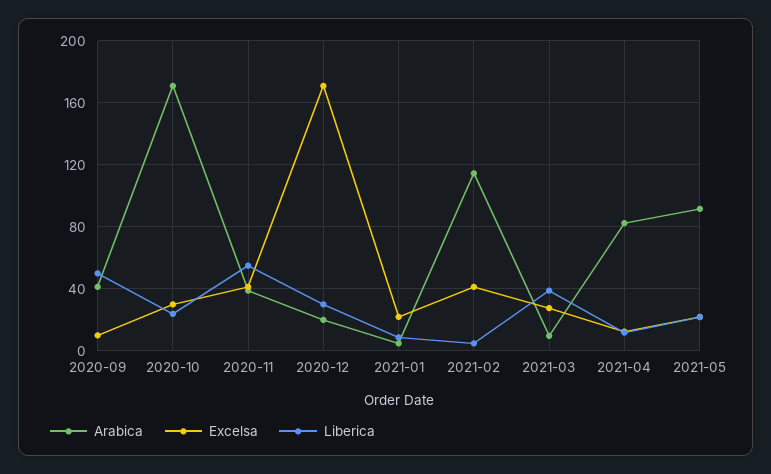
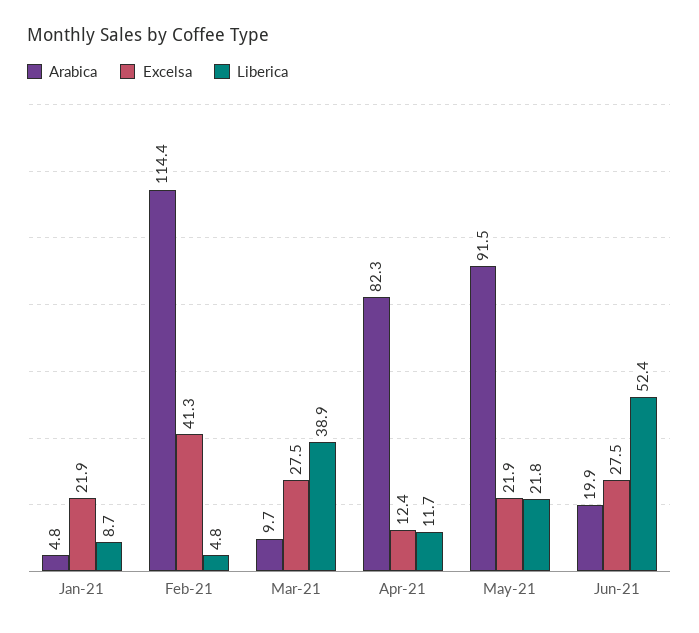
Arabica, 2020-09: 40 -> none
Excelsa, 2020-09: 10 -> none
Liberica, 2020-09: 50 -> none
Arabica, 2020-10: 170 -> none
Excelsa, 2020-10: 30 -> none
Liberica, 2020-10: 25 -> none
Arabica, 2020-11: 40 -> none
Excelsa, 2020-11: 40 -> none
Liberica, 2020-11: 55 -> none
Arabica, 2020-12: 20 -> none
Excelsa, 2020-12: 170 -> none
Liberica, 2020-12: 30 -> none
Arabica, Jun-21: none -> 19.9
Excelsa, Jun-21: none -> 27.5
Liberica, Jun-21: none -> 52.4

